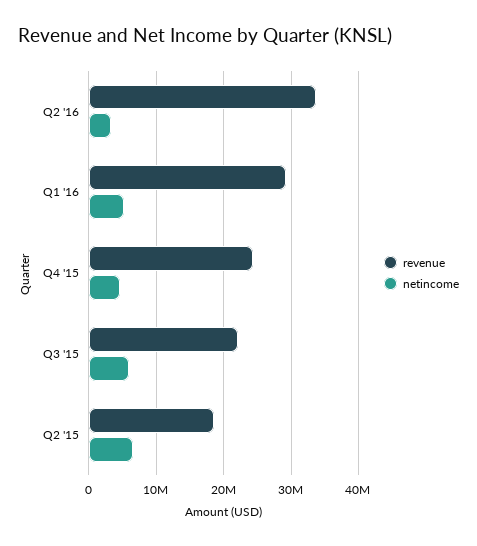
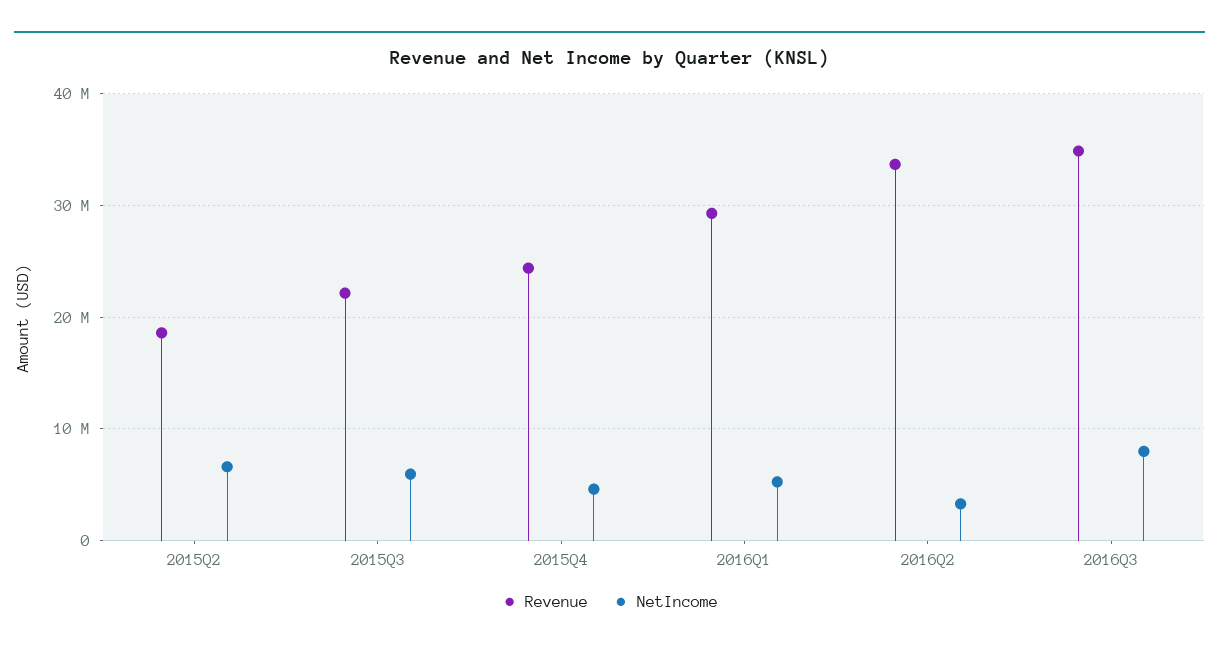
revenue, 2016Q3: none -> 35000000
netincome, 2016Q3: none -> 8000000

